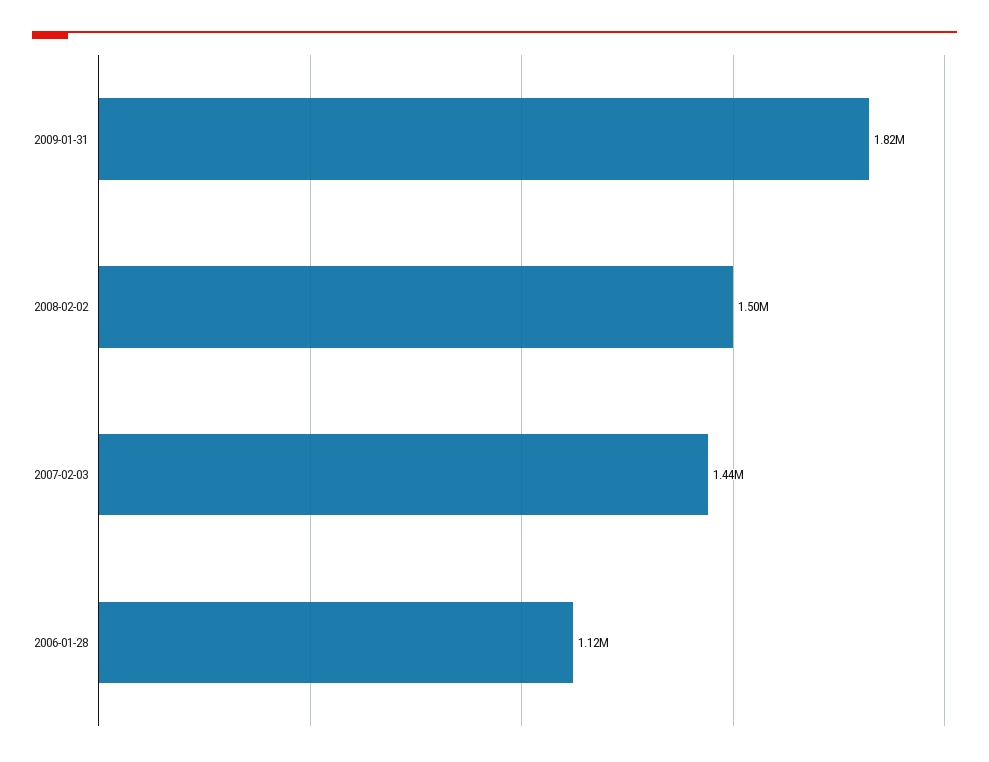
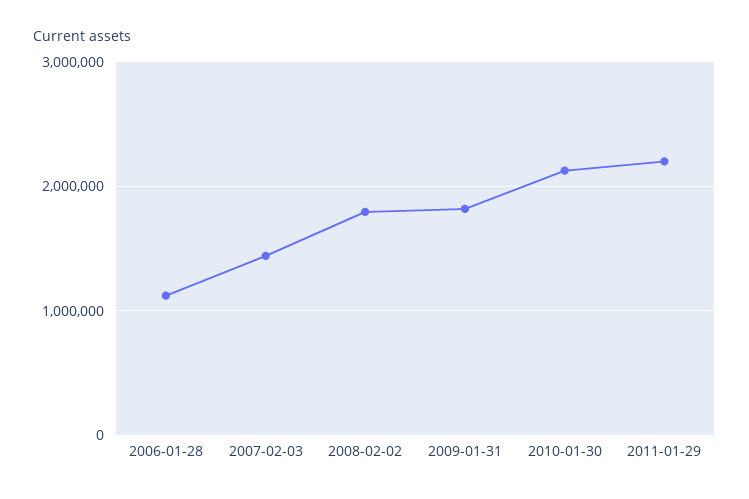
2008-02-02: 1500000 -> 1800000
2010-01-30: none -> 2100000
2011-01-29: none -> 2200000

